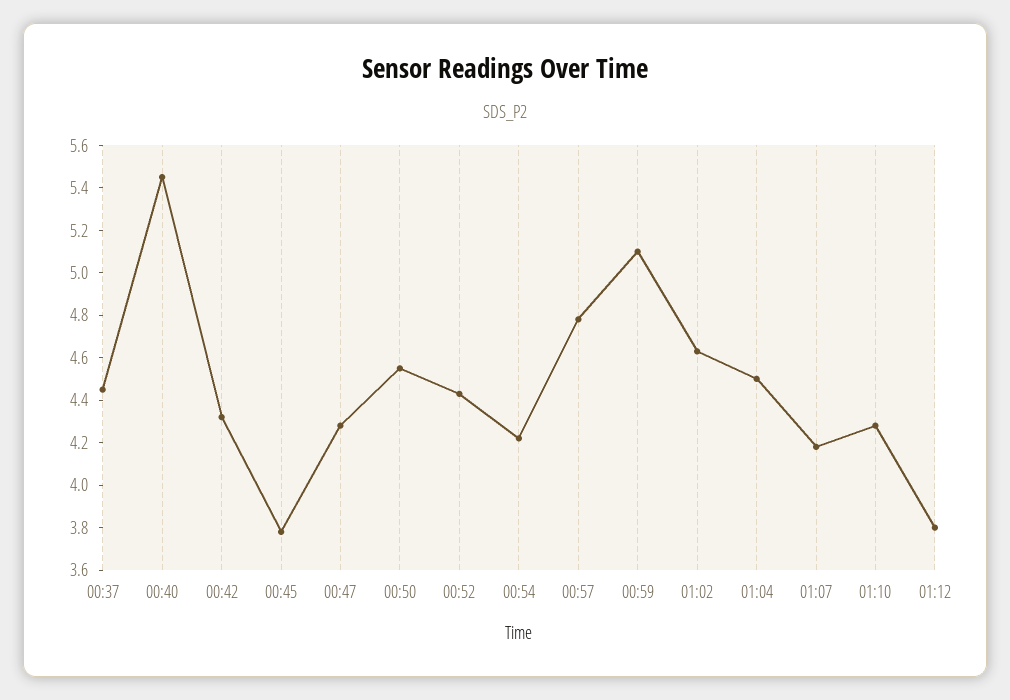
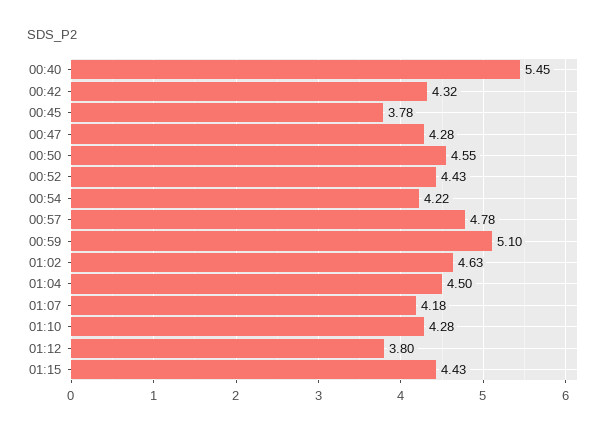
00:37: 4.45 -> none
01:15: none -> 4.43

